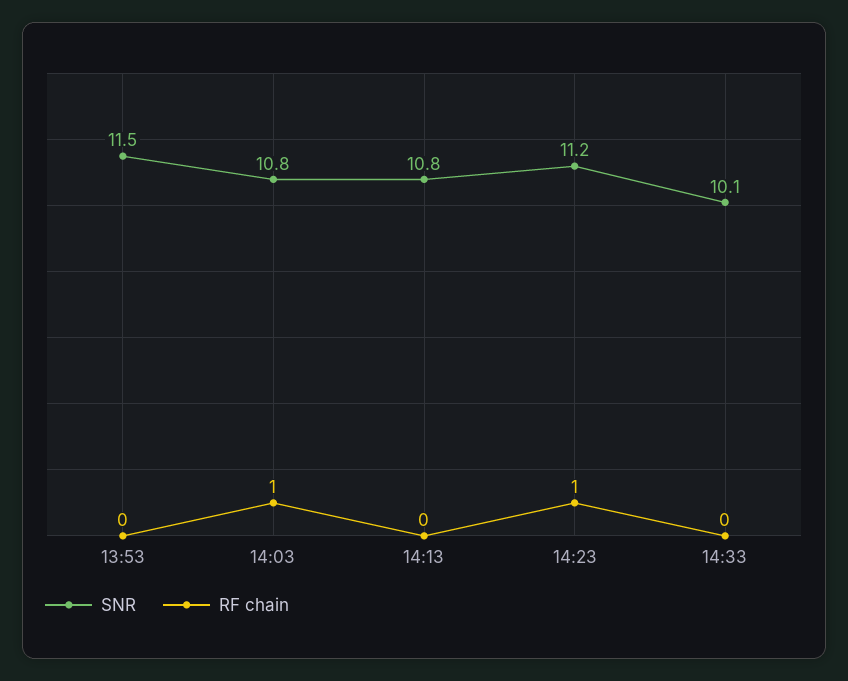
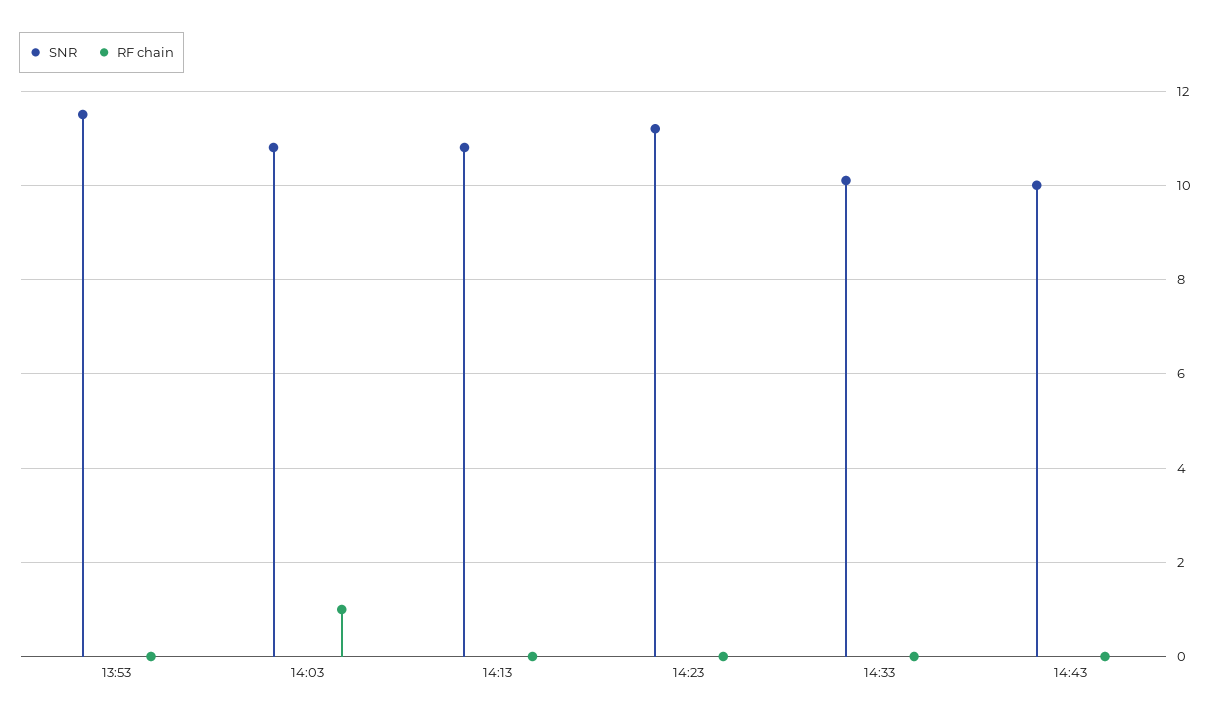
RF chain, 14:23: 1 -> 0
SNR, 14:43: none -> 10
RF chain, 14:43: none -> 0

